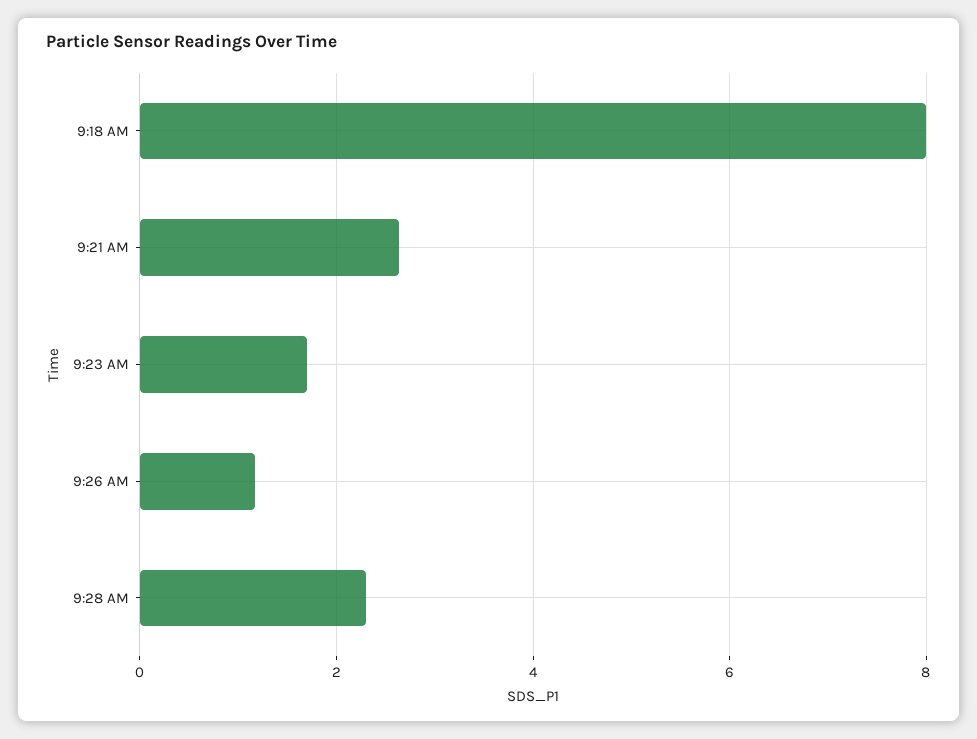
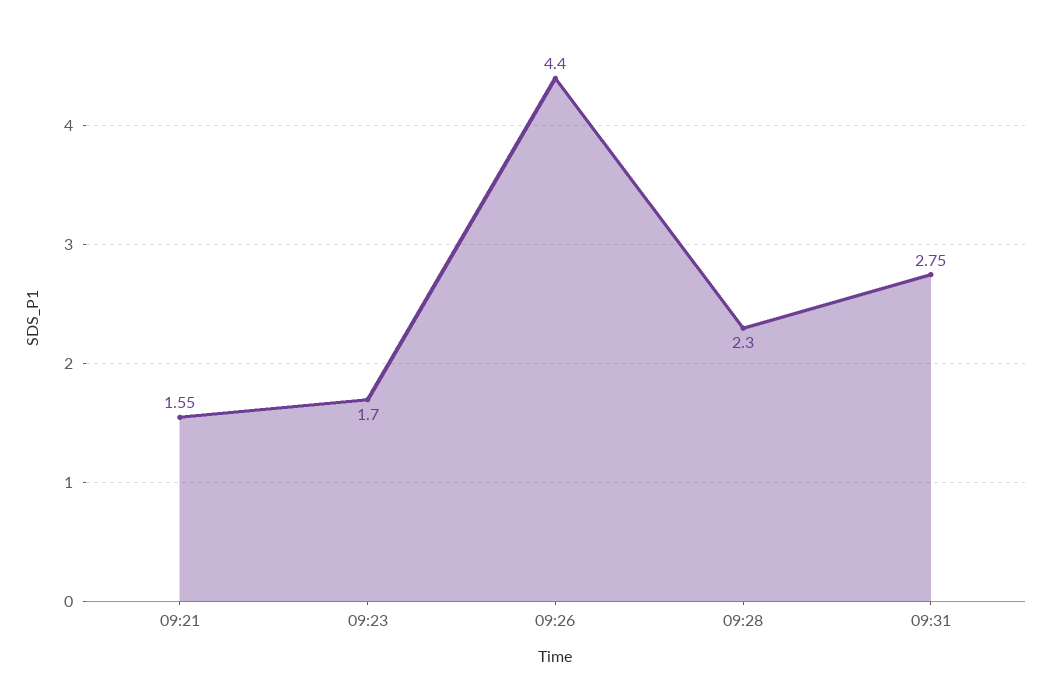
9:18 AM: 8 -> none
9:21 AM: 2.6 -> 1.55
9:26 AM: 1.2 -> 4.4
09:31: none -> 2.75

